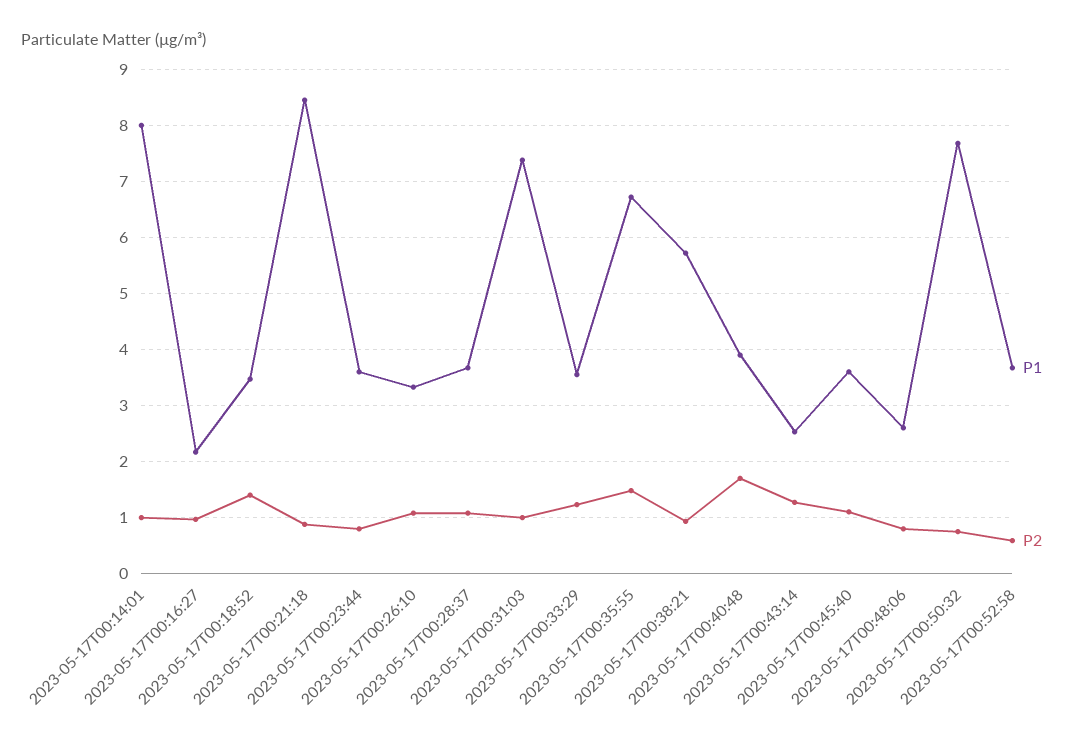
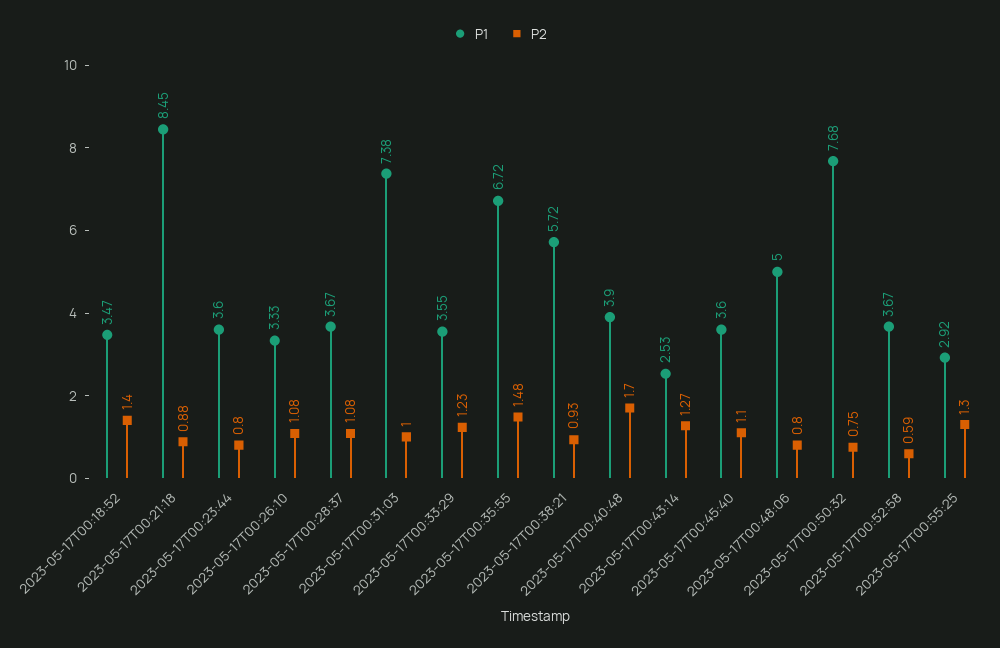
P1, 2023-05-17T00:14:01: 8 -> none
P2, 2023-05-17T00:14:01: 1 -> none
P1, 2023-05-17T00:16:27: 2.2 -> none
P2, 2023-05-17T00:16:27: 1 -> none
P1, 2023-05-17T00:48:06: 2.6 -> 5
P1, 2023-05-17T00:55:25: none -> 2.92
P2, 2023-05-17T00:55:25: none -> 1.3

